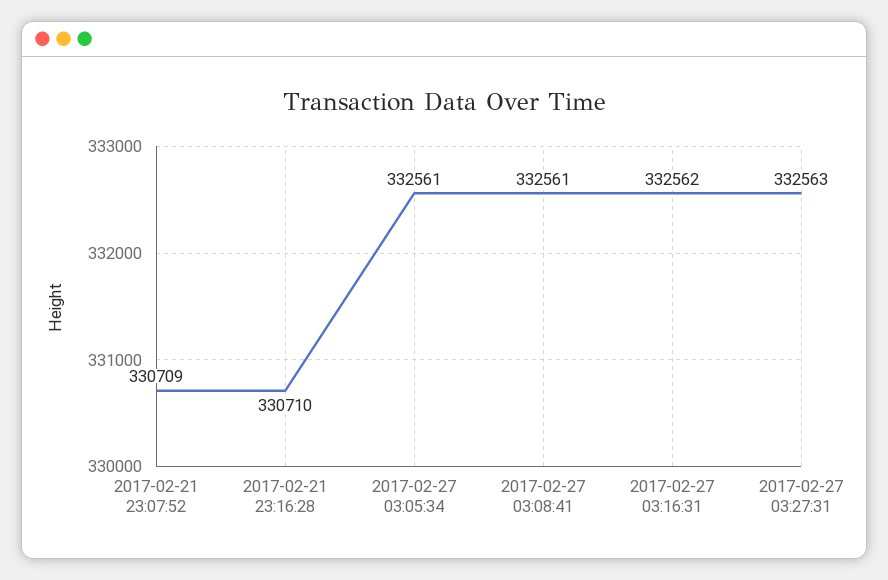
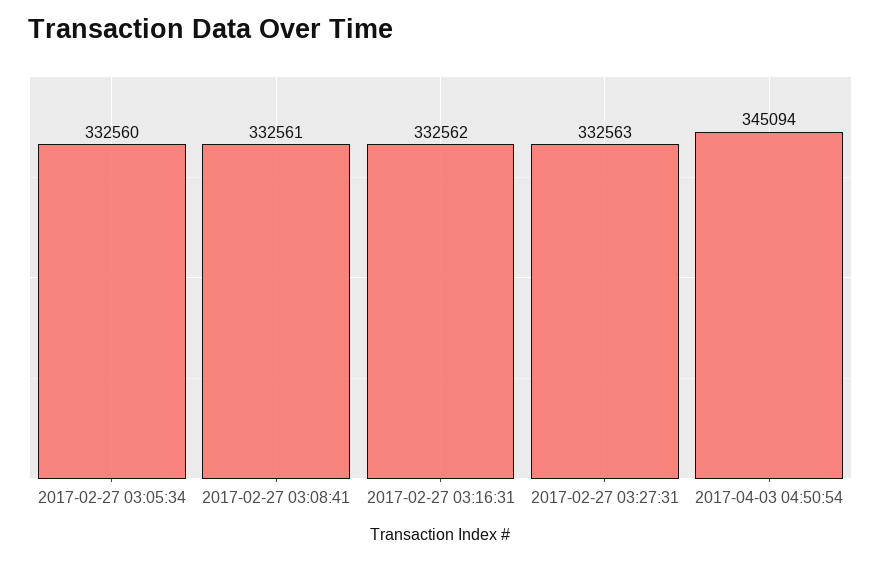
2017-02-21 23:07:52: 330709 -> none
2017-02-21 23:16:28: 330710 -> none
2017-02-27 03:05:34: 332561 -> 332560
2017-04-03 04:50:54: none -> 345094

